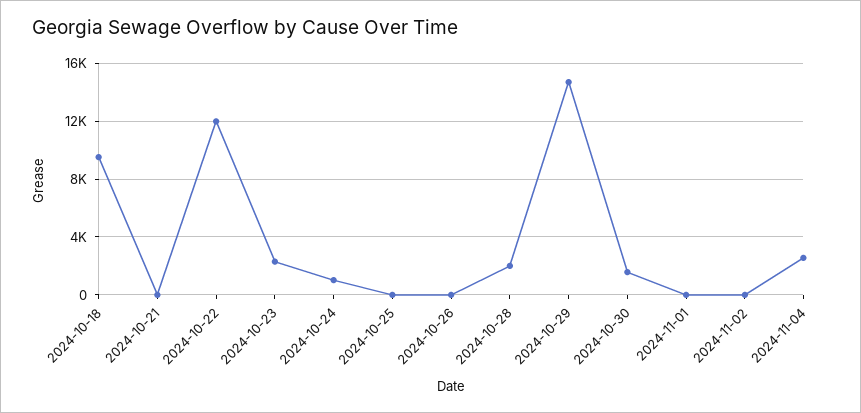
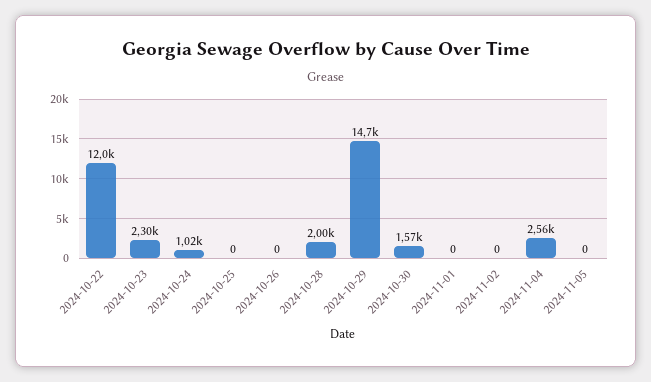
2024-10-18: 9500 -> none
2024-10-21: 0 -> none
2024-11-05: none -> 0

